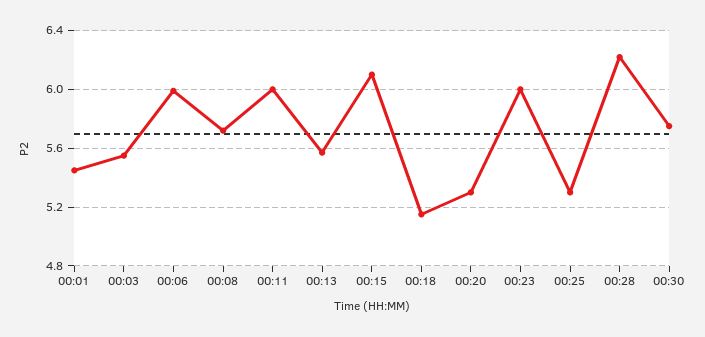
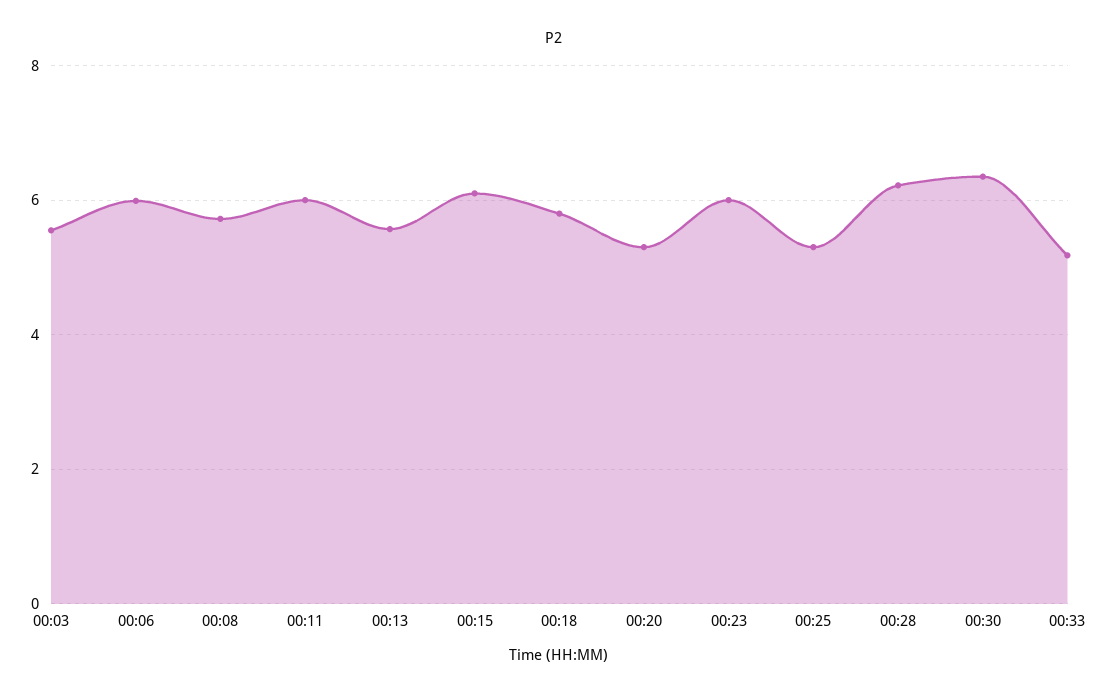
00:01: 5.45 -> none
00:18: 5.15 -> 5.8
00:30: 5.75 -> 6.4
00:33: none -> 5.2

